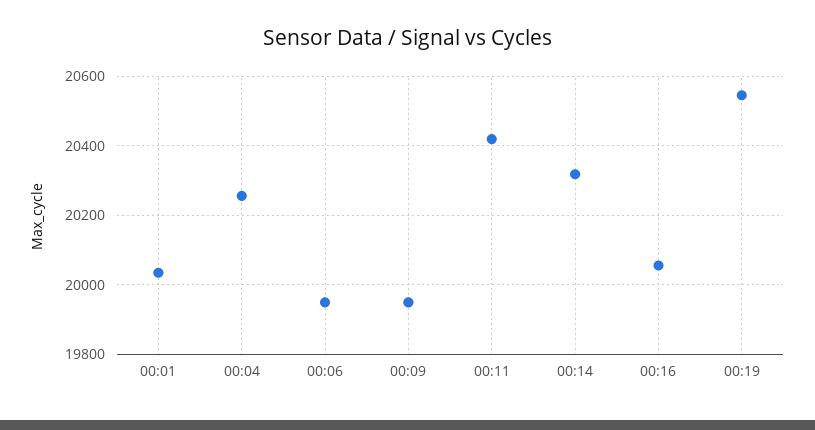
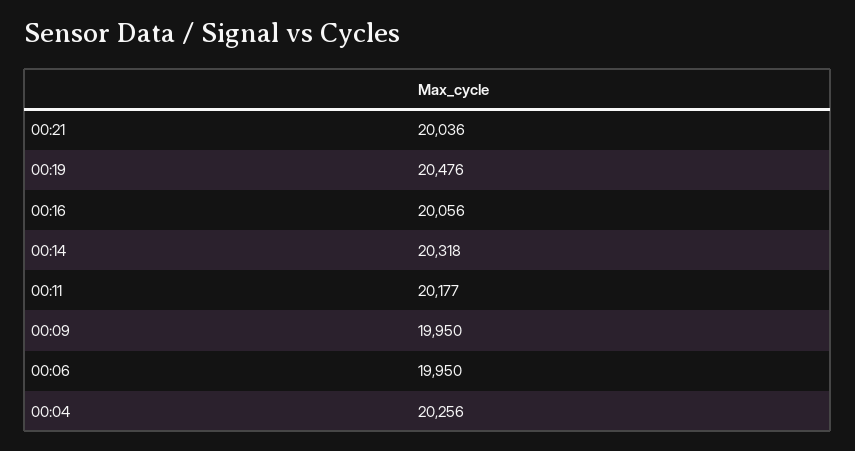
00:01: 20040 -> none
00:11: 20420 -> 20177
00:19: 20540 -> 20476
00:21: none -> 20036

